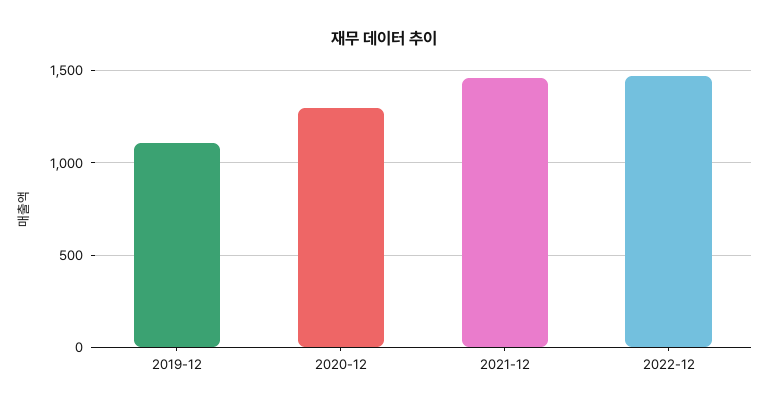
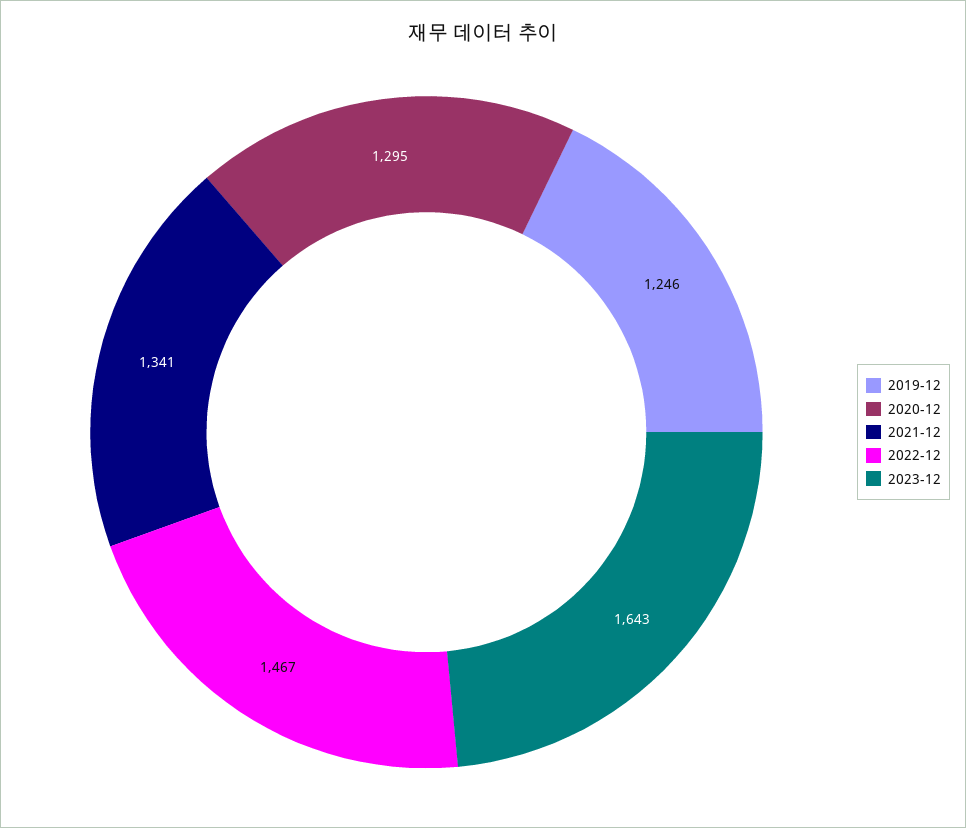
2019-12: 1100 -> 1246
2021-12: 1450 -> 1341
2023-12: none -> 1643

